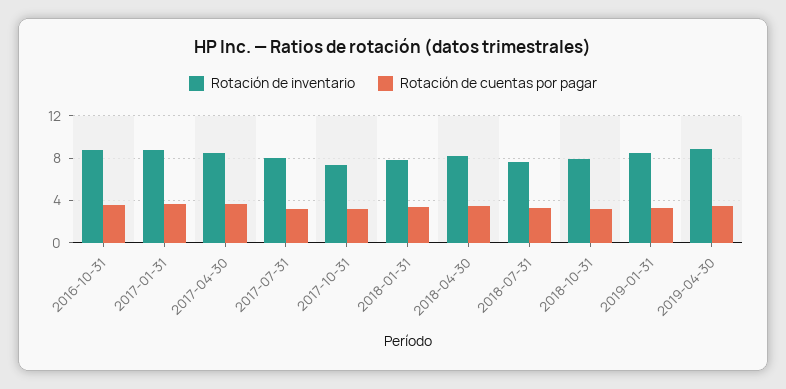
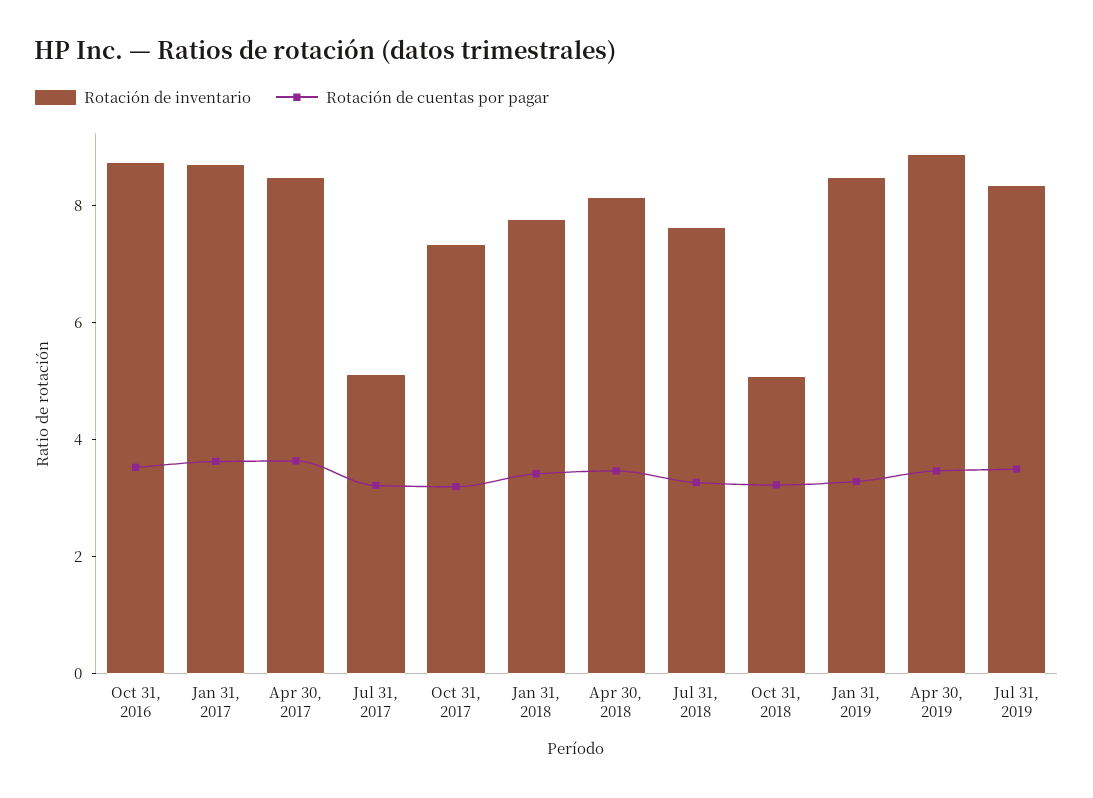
Rotación de inventario, 2017-07-31: 8 -> 5
Rotación de inventario, 2018-10-31: 8 -> 5
Rotación de inventario, Jul 31, 2019: none -> 8.5
Rotación de cuentas por pagar, Jul 31, 2019: none -> 3.5

